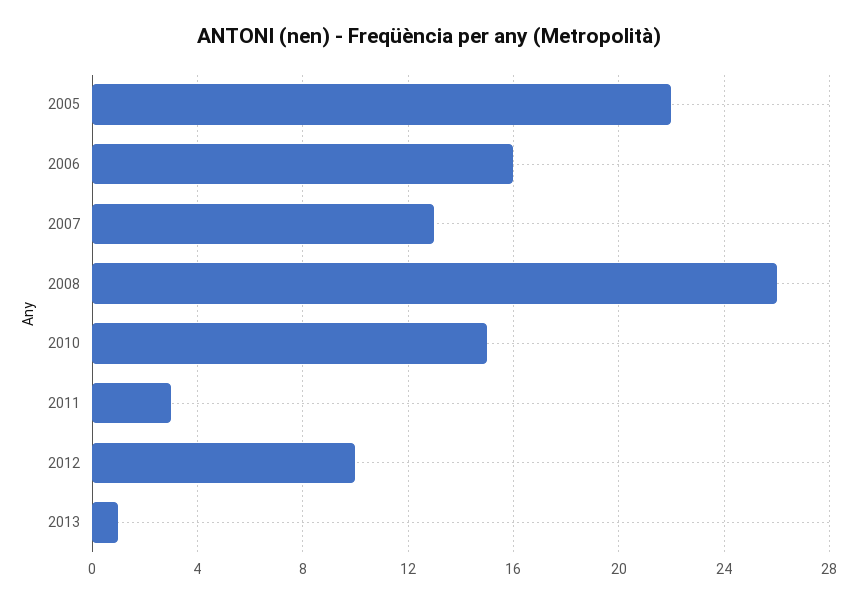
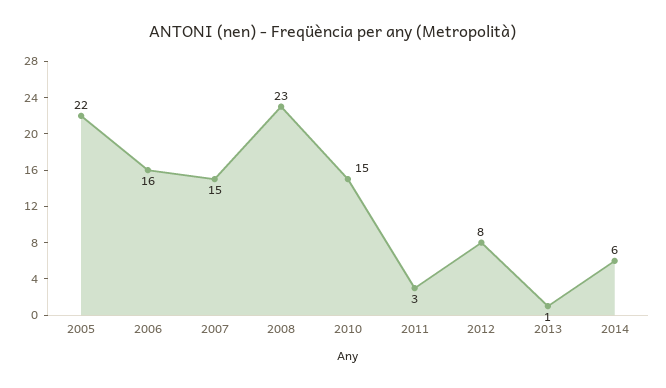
2007: 13 -> 15
2008: 26 -> 23
2012: 10 -> 8
2014: none -> 6

